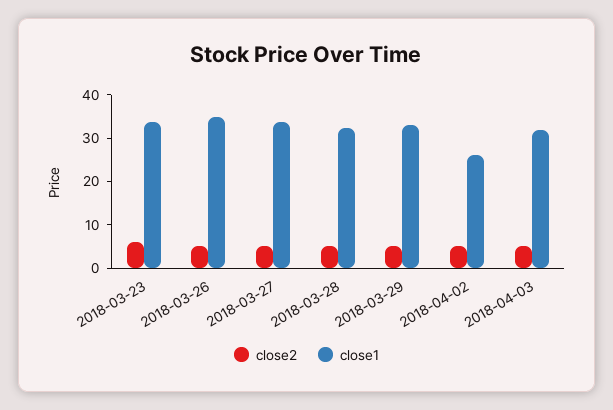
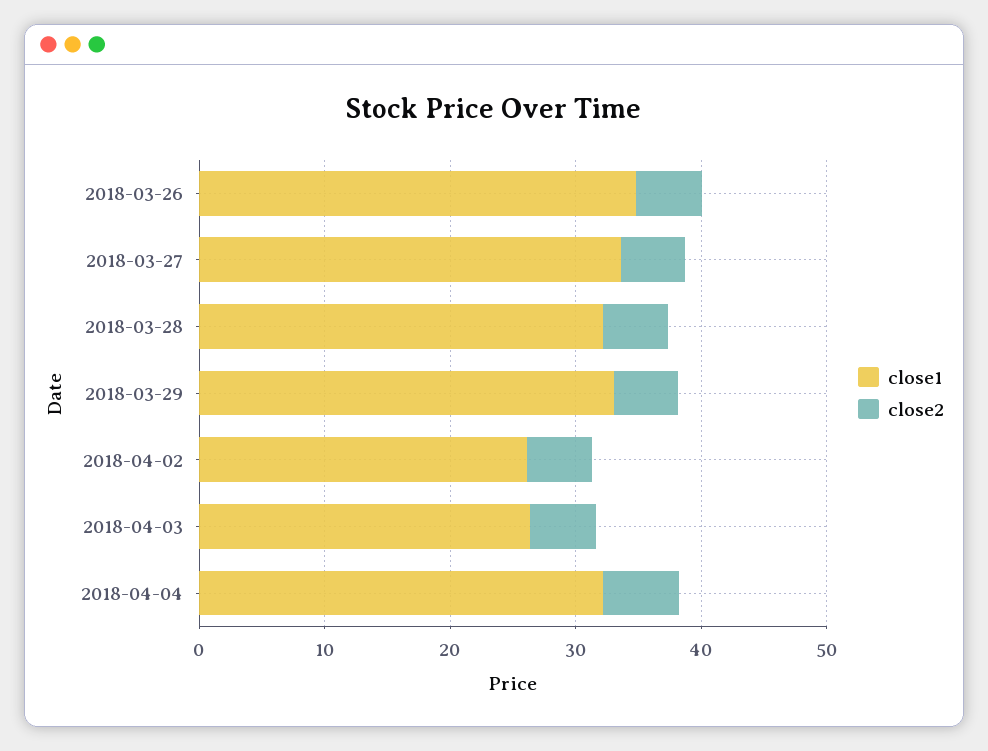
close2, 2018-03-23: 6 -> none
close1, 2018-03-23: 34 -> none
close1, 2018-04-03: 32 -> 26
close1, 2018-04-04: none -> 32
close2, 2018-04-04: none -> 6

